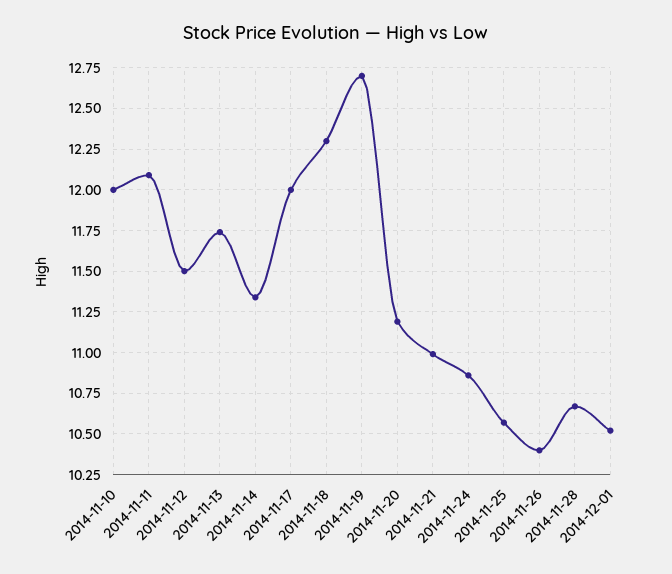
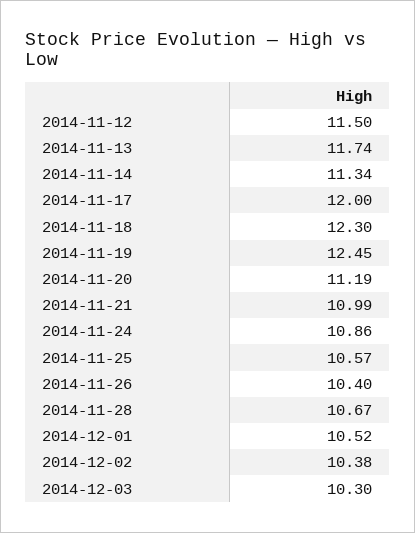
2014-11-10: 12 -> none
2014-11-11: 12.1 -> none
2014-11-19: 12.7 -> 12.45
2014-12-02: none -> 10.38
2014-12-03: none -> 10.3

